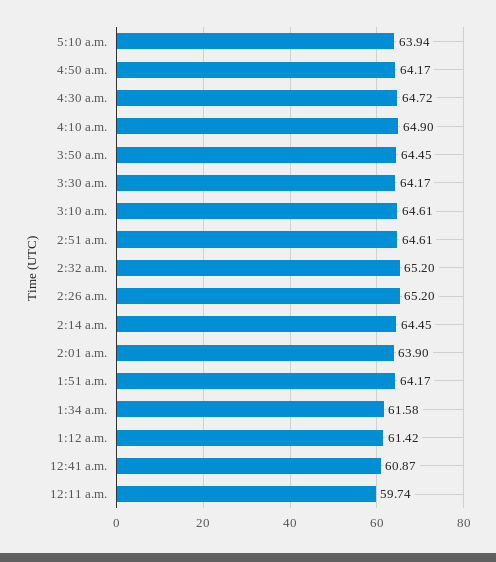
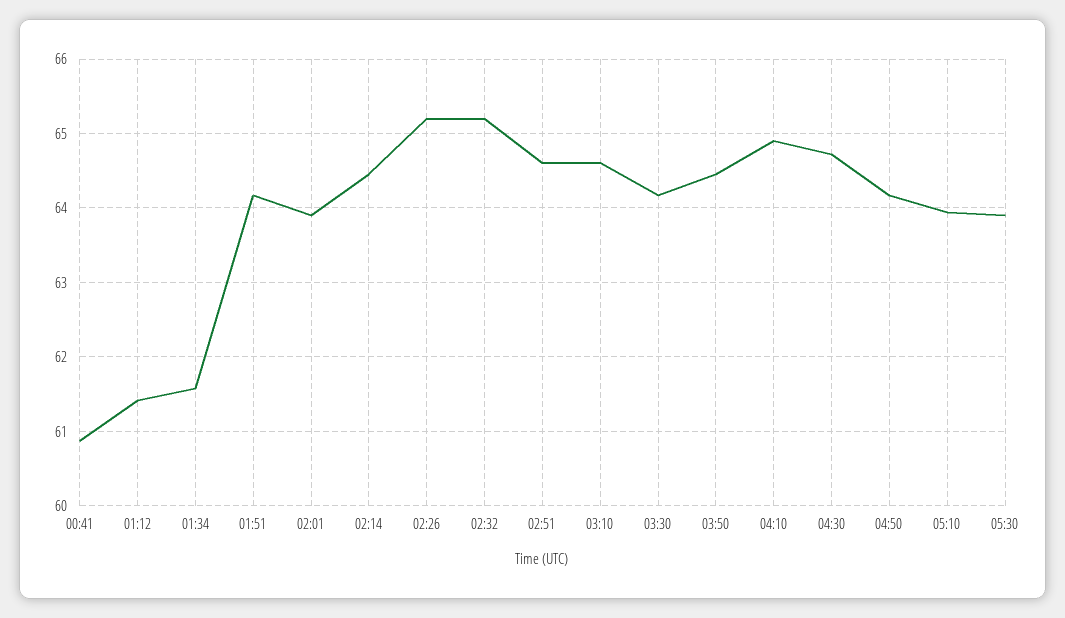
12:11 a.m.: 59.74 -> none
05:30: none -> 63.9

